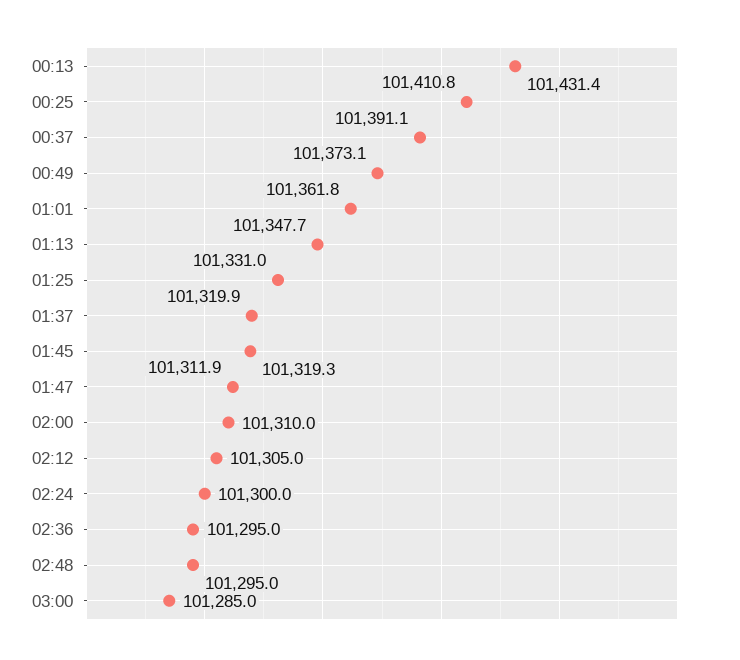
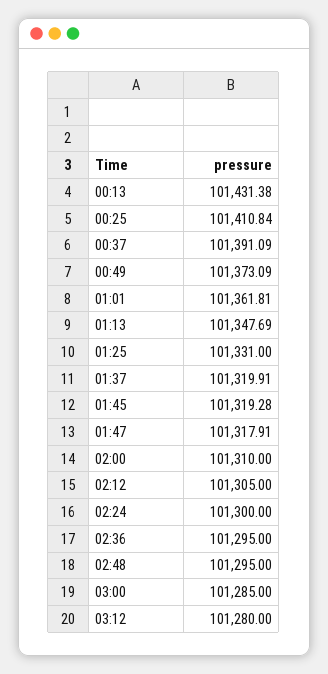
01:47: 101311.9 -> 101317.91
03:12: none -> 101280

